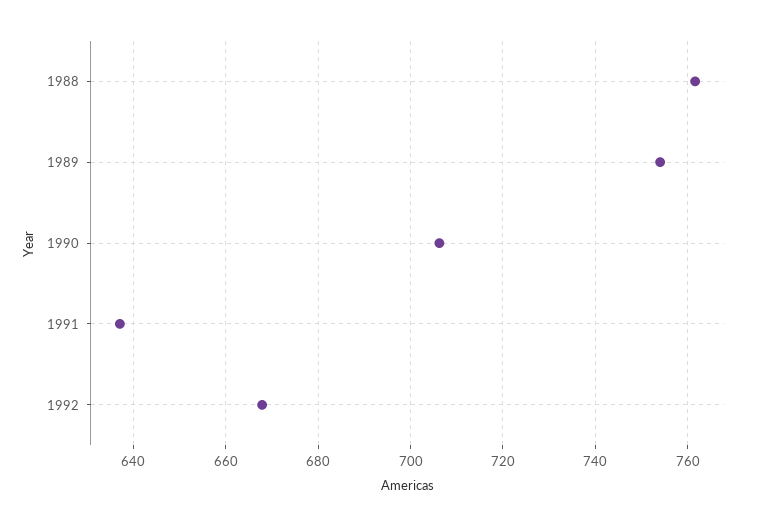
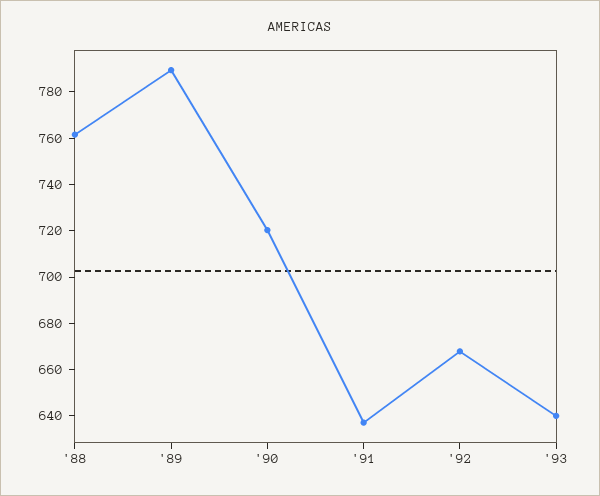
1989: 754 -> 790
1990: 706 -> 720
'93: none -> 640

